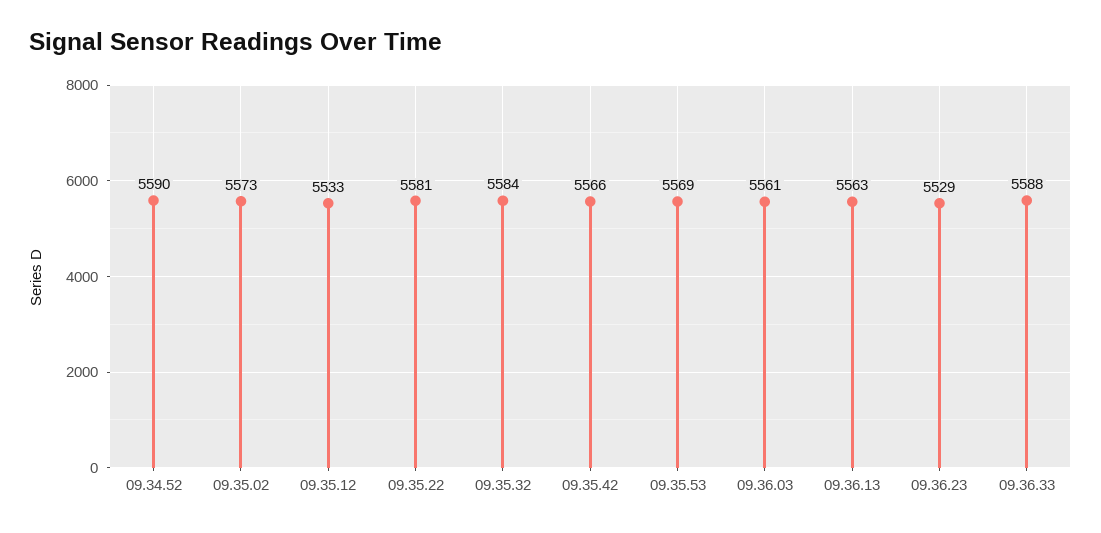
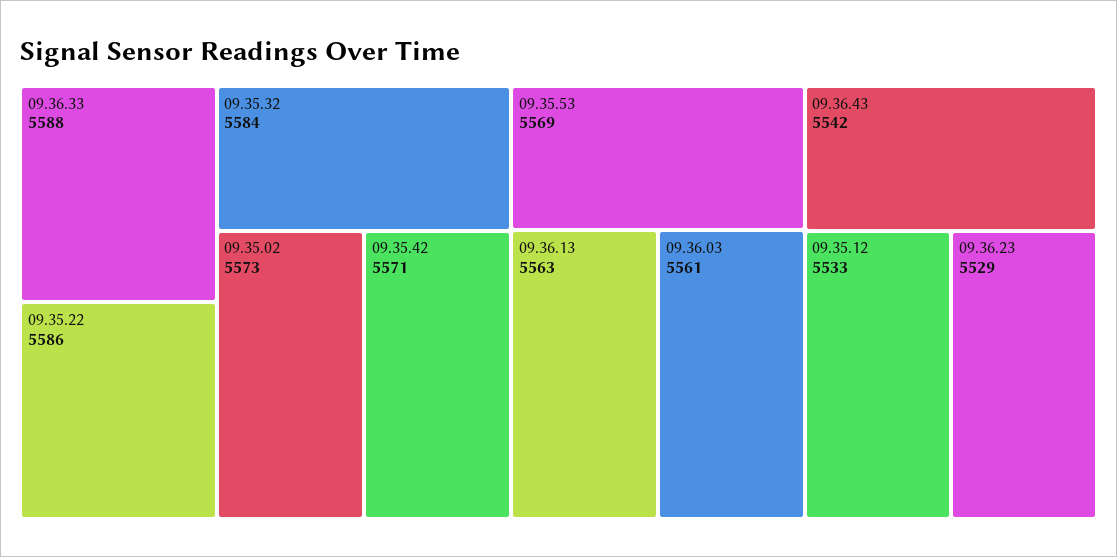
09.34.52: 5590 -> none
09.35.22: 5581 -> 5586
09.35.42: 5566 -> 5571
09.36.43: none -> 5542

